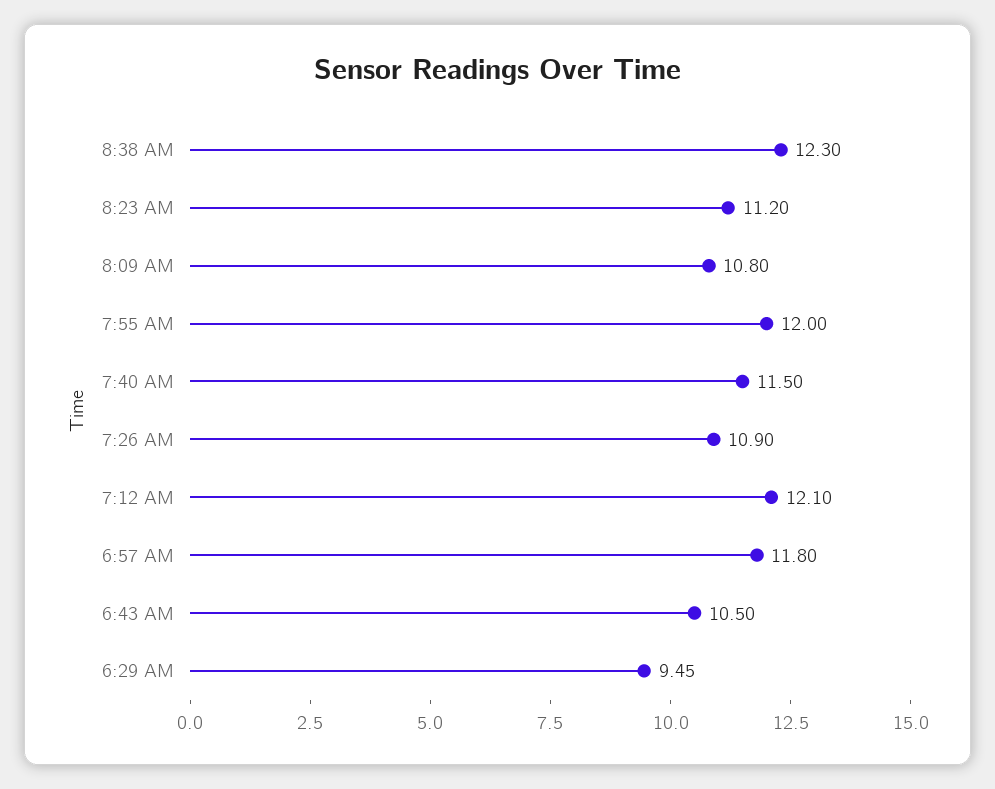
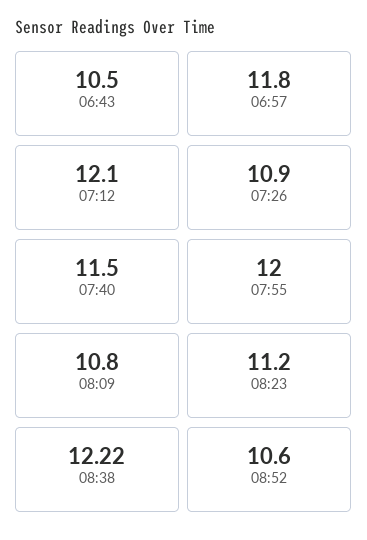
8:38 AM: 12.3 -> 12.22
6:29 AM: 9.45 -> none
08:52: none -> 10.6

